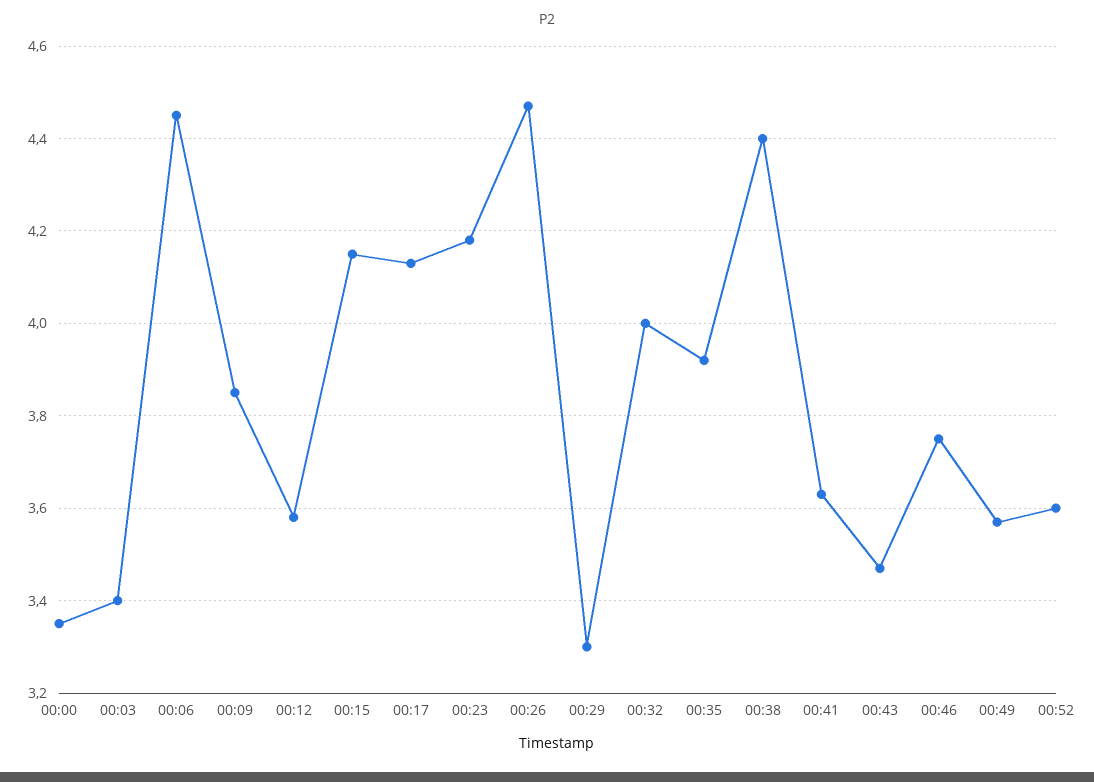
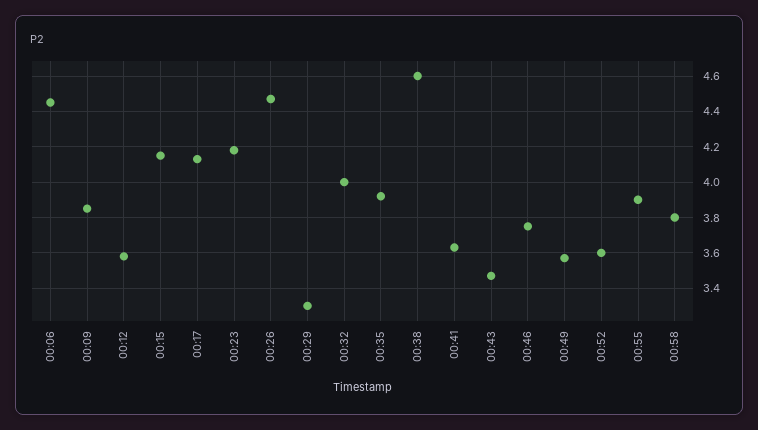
00:00: 3.35 -> none
00:03: 3.4 -> none
00:38: 4.4 -> 4.6
00:55: none -> 3.9
00:58: none -> 3.8

